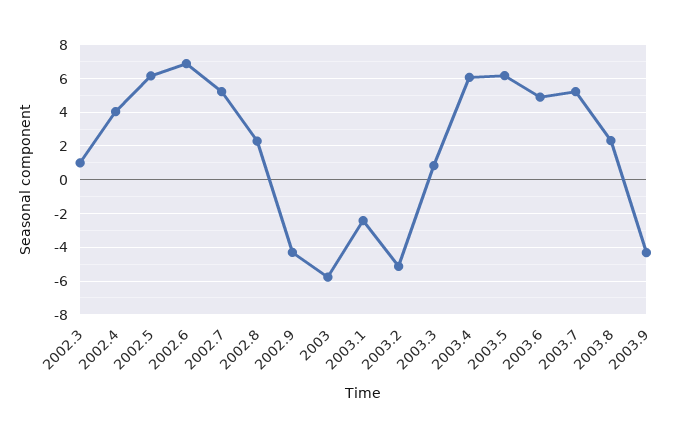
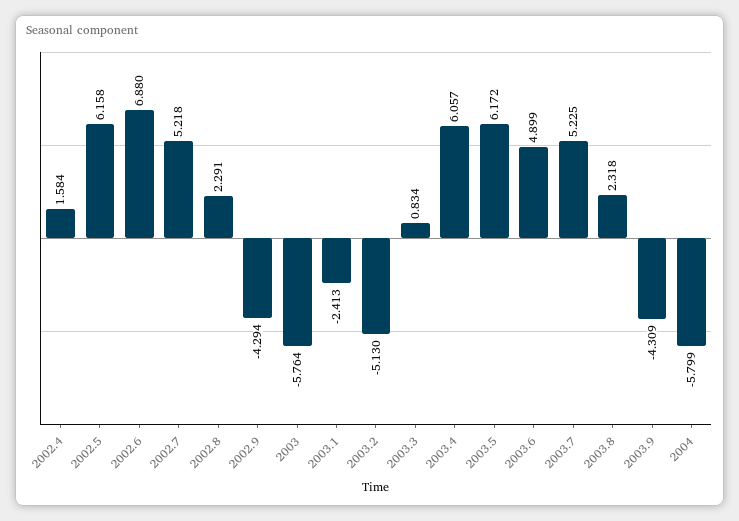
2002.3: 1 -> none
2002.4: 4 -> 1.584
2004: none -> -5.799

